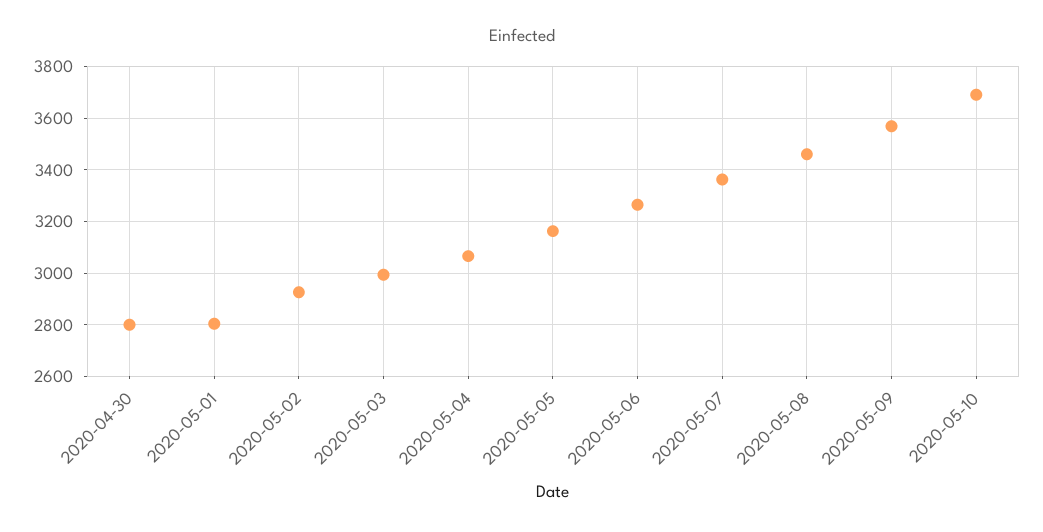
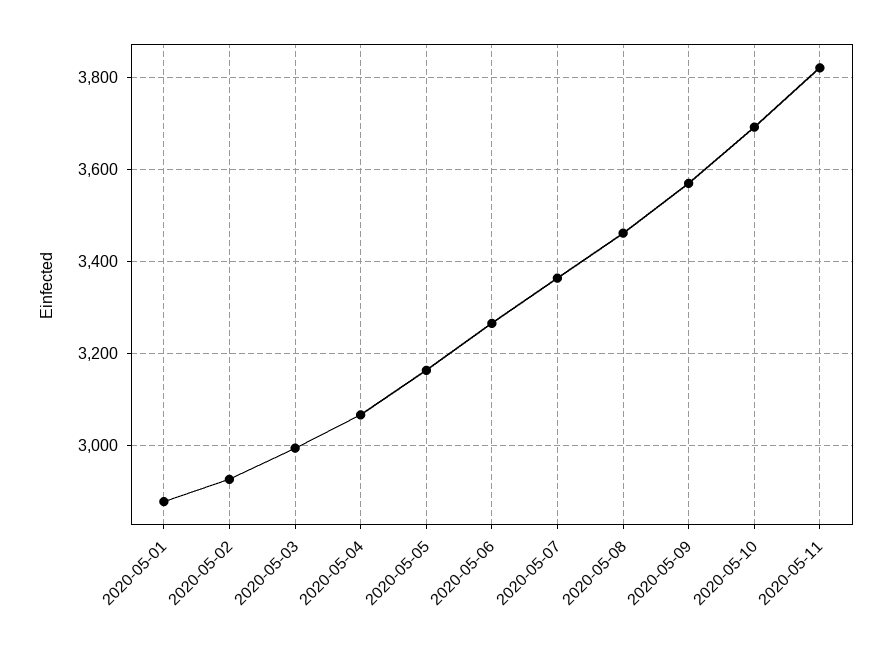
2020-04-30: 2800 -> none
2020-05-01: 2800 -> 2880
2020-05-11: none -> 3820

